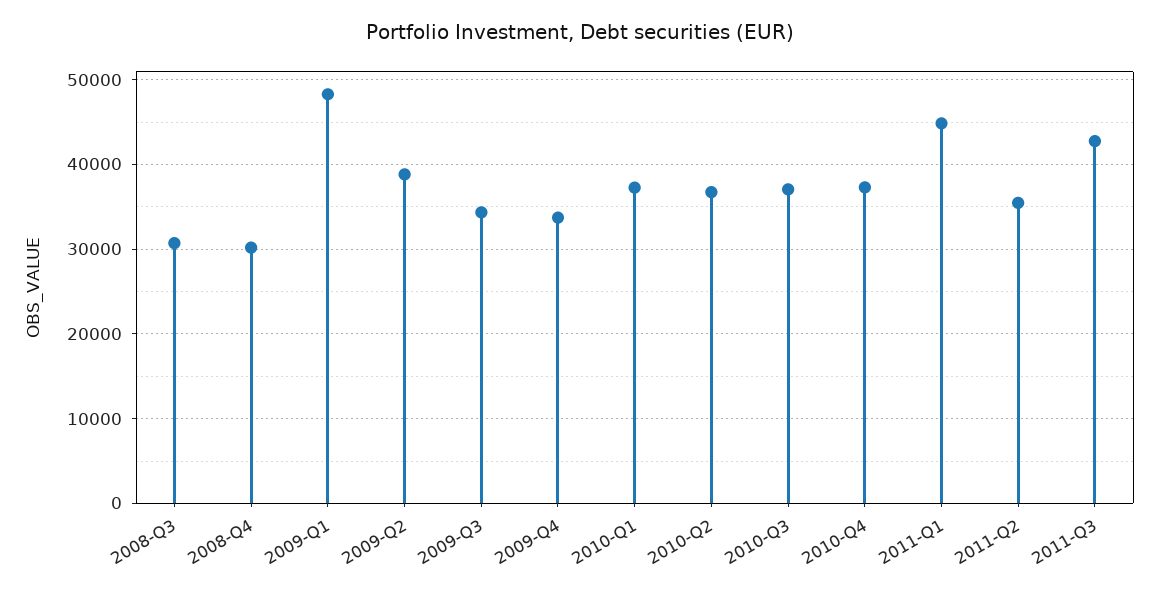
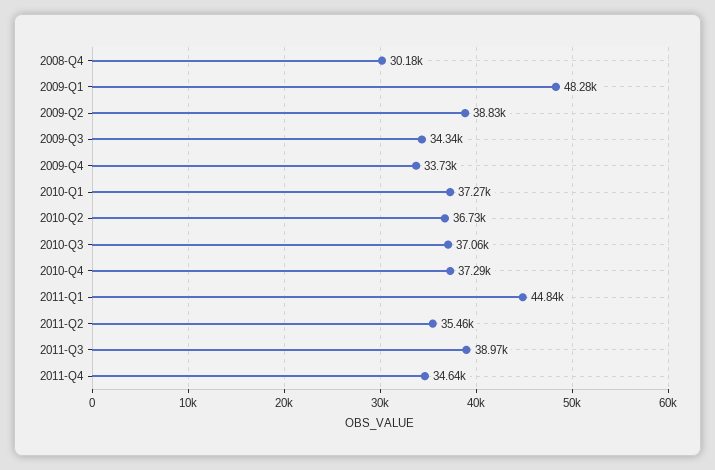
2008-Q3: 31000 -> none
2011-Q3: 43000 -> 38970
2011-Q4: none -> 34640

